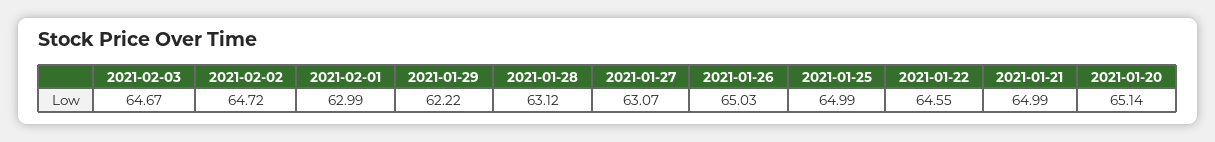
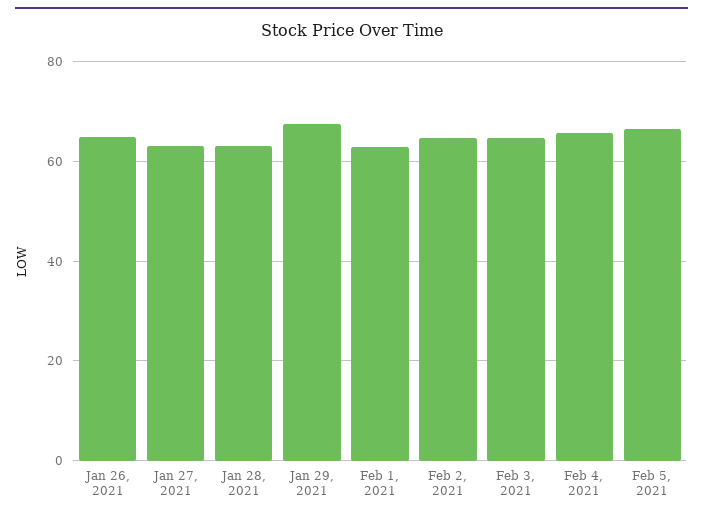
2021-01-29: 62.22 -> 68
2021-01-25: 64.99 -> none
2021-01-22: 64.55 -> none
2021-01-21: 64.99 -> none
2021-01-20: 65.14 -> none
Feb 4, 2021: none -> 66
Feb 5, 2021: none -> 66

